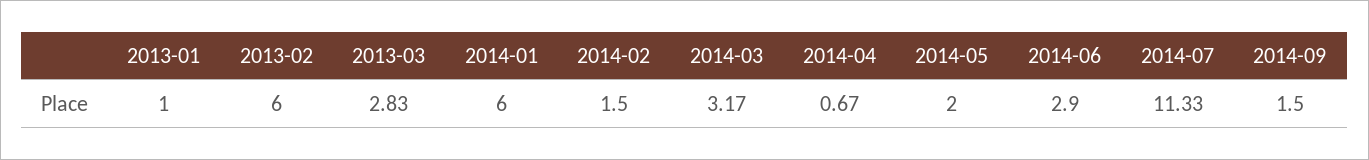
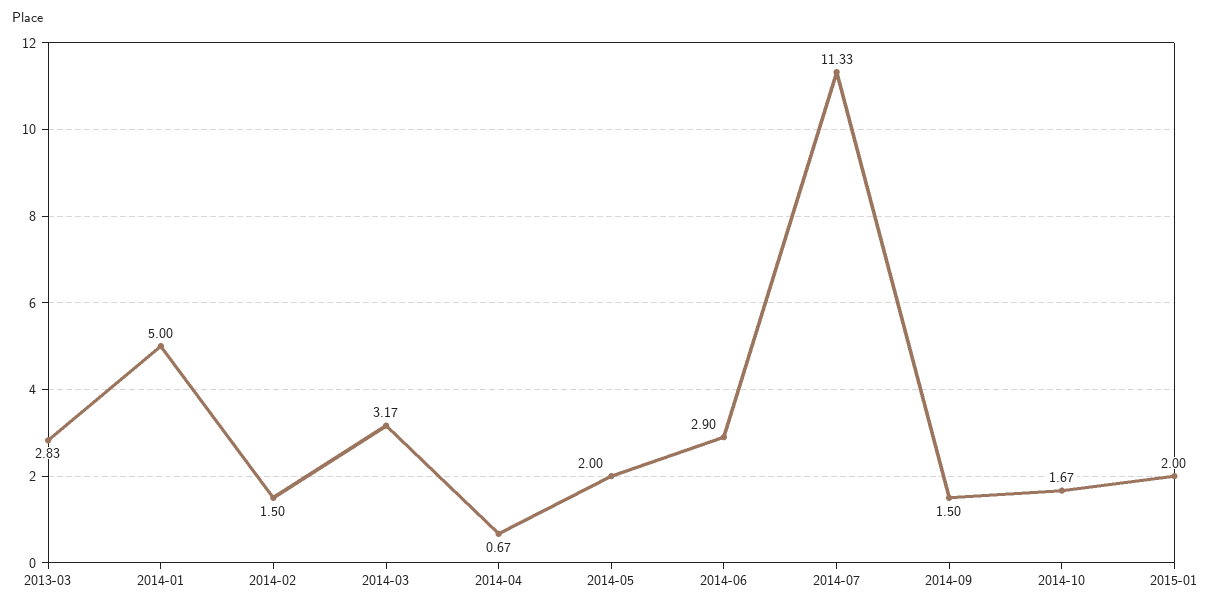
2013-01: 1 -> none
2013-02: 6 -> none
2014-01: 6 -> 5
2014-10: none -> 1.67
2015-01: none -> 2

